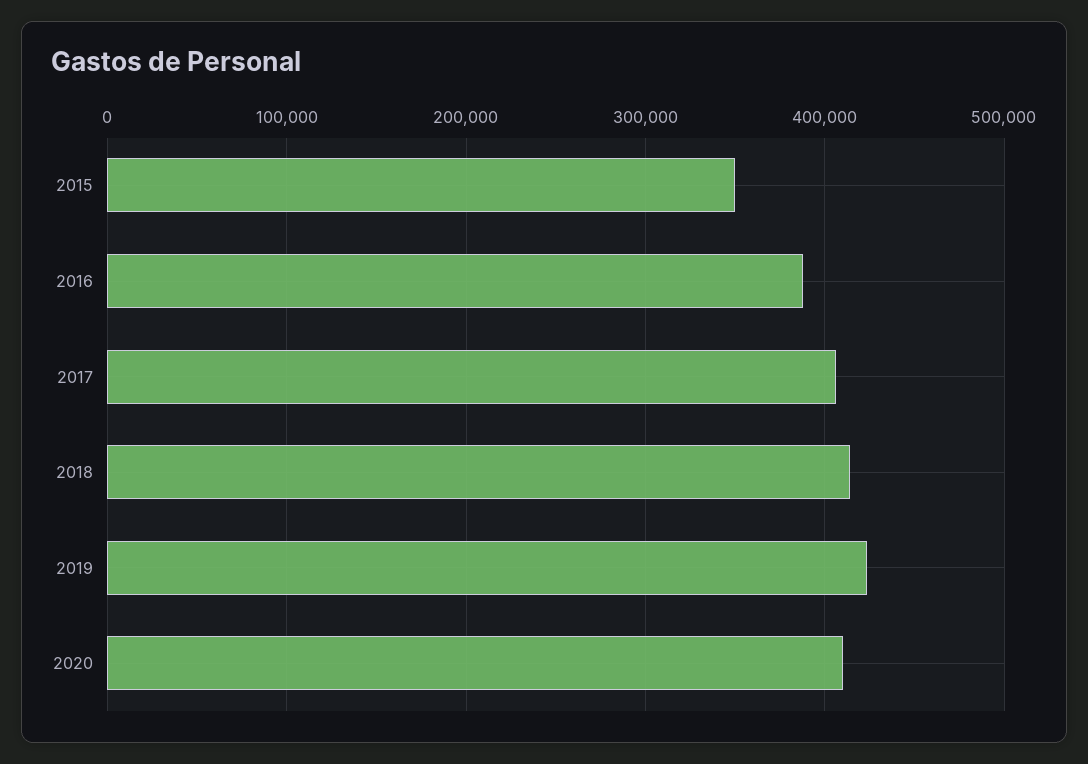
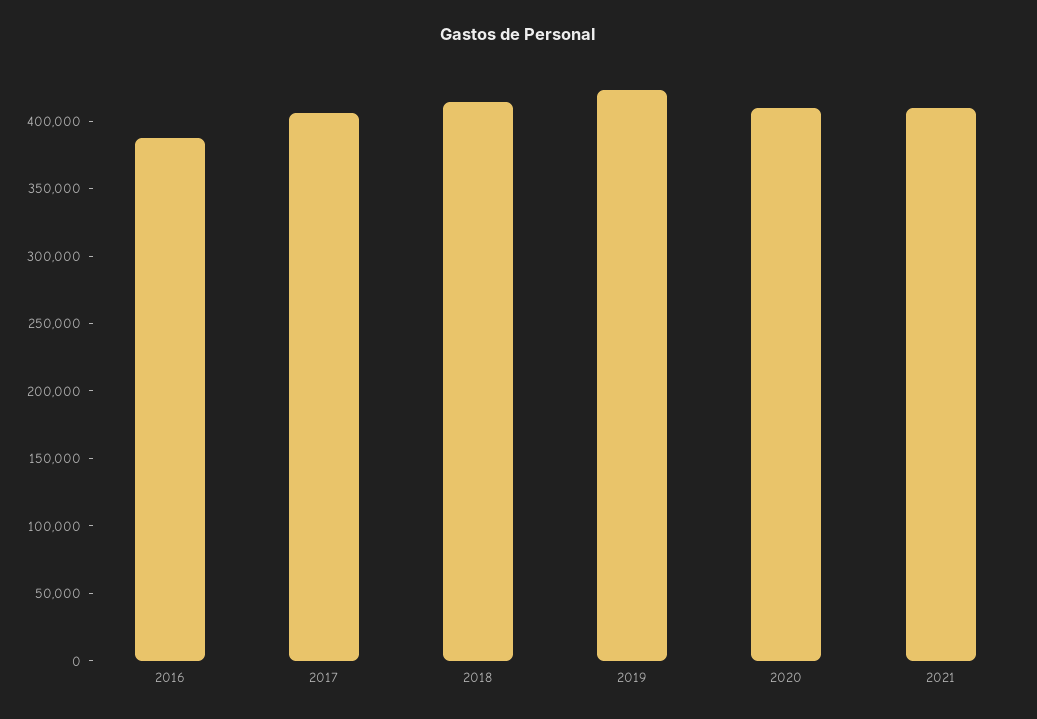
2015: 350000 -> none
2021: none -> 410000

